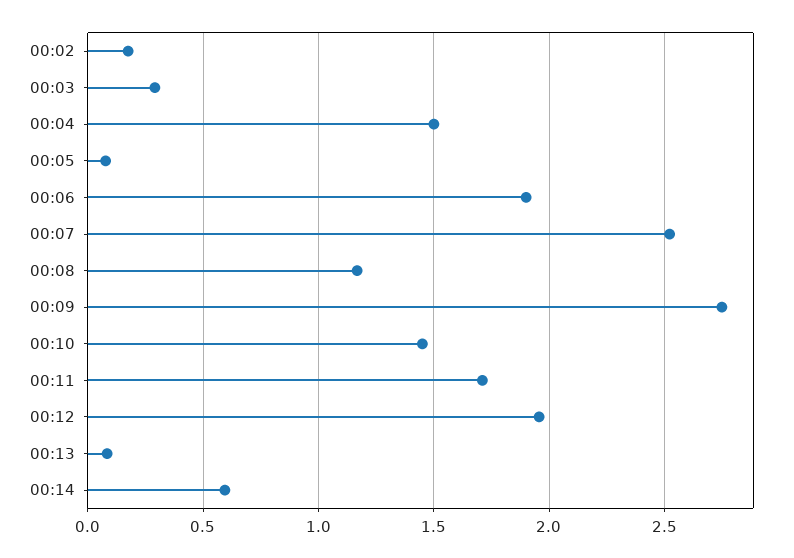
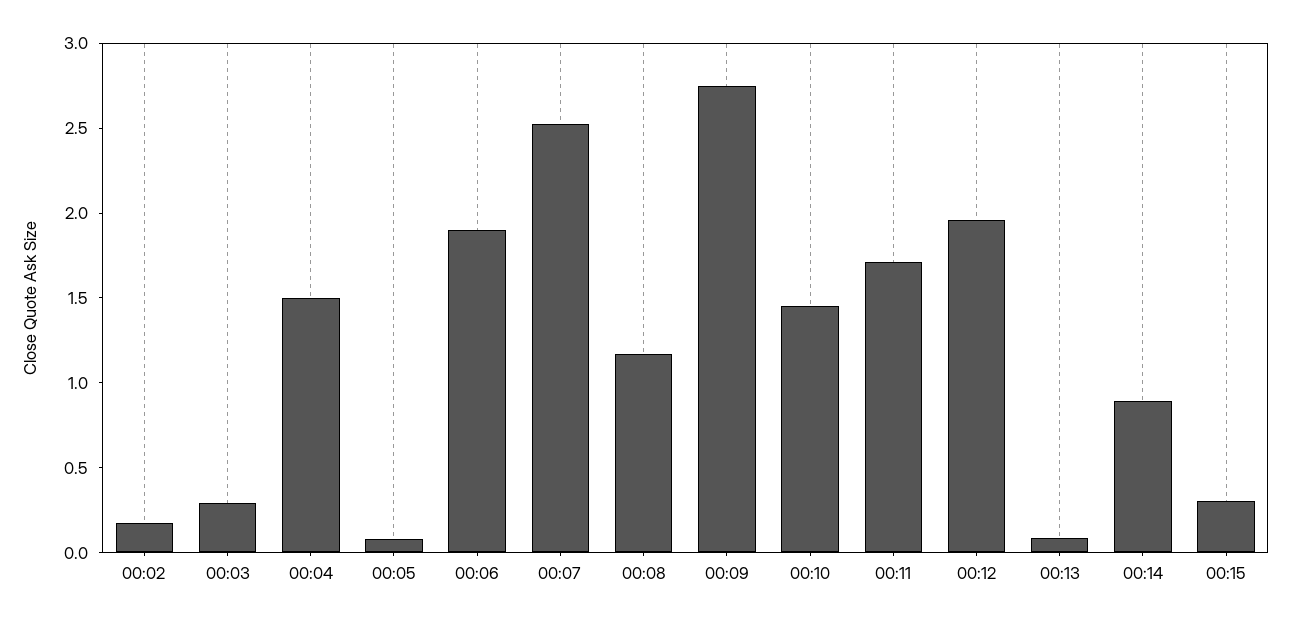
00:14: 0.6 -> 0.9
00:15: none -> 0.3

